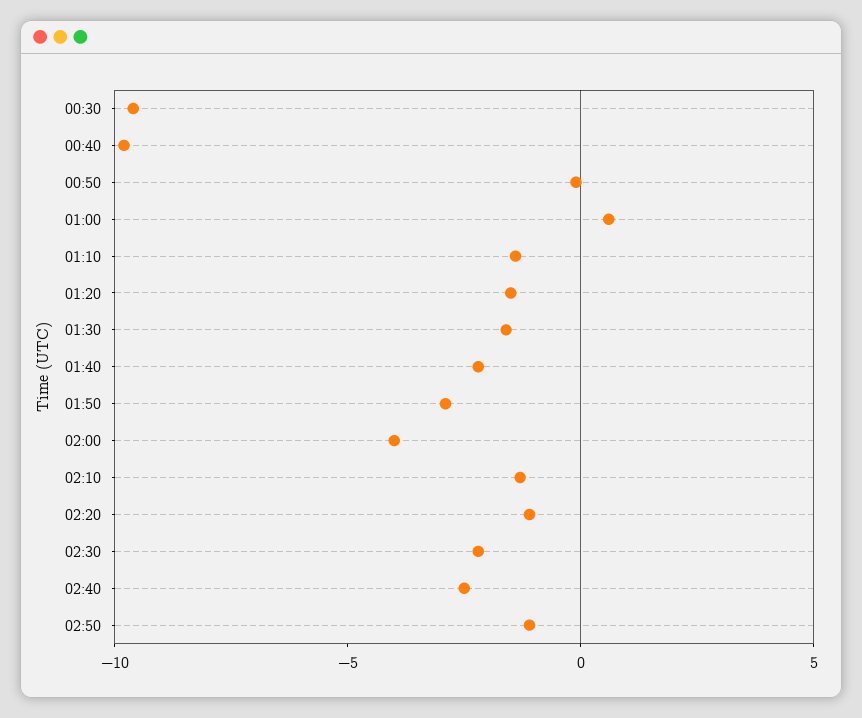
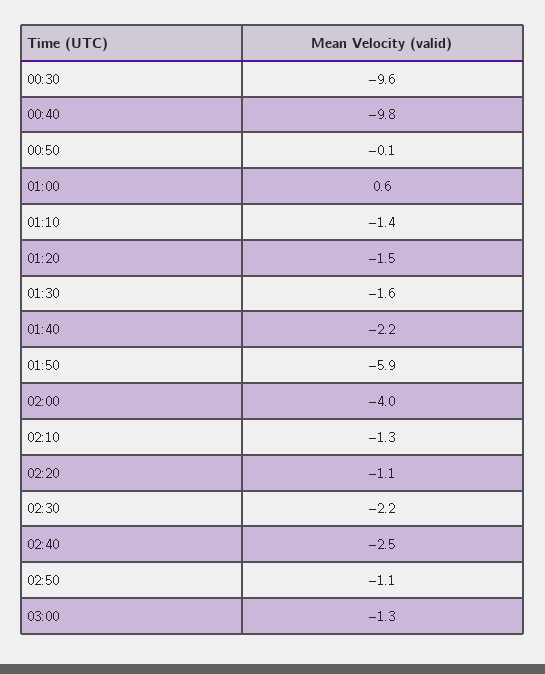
01:50: -3 -> -5.9
03:00: none -> -1.3

